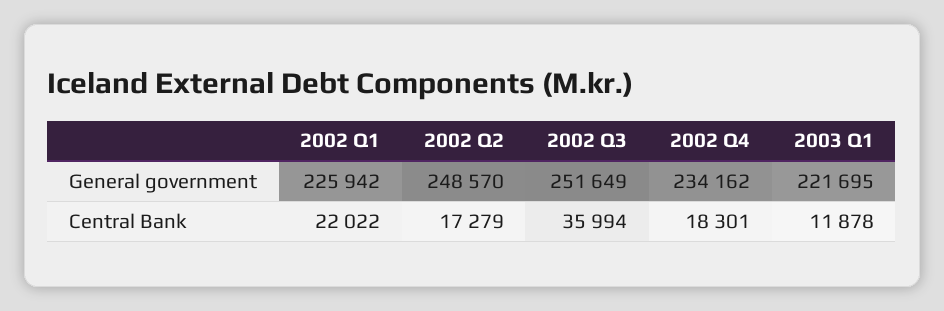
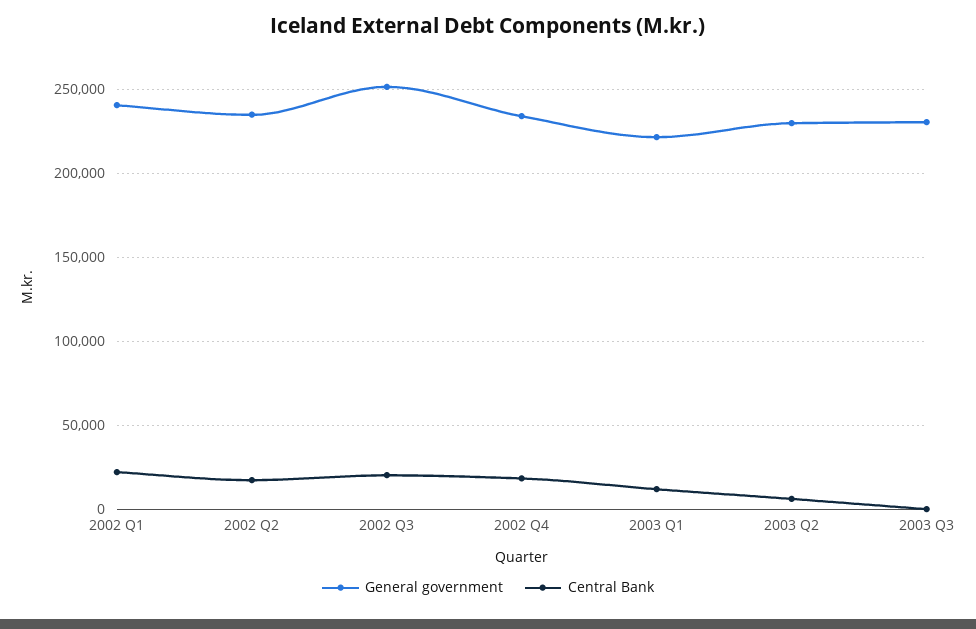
General government, 2002 Q1: 225942 -> 240000
General government, 2002 Q2: 248570 -> 235000
Central Bank, 2002 Q3: 35994 -> 20000
General government, 2003 Q2: none -> 230000
Central Bank, 2003 Q2: none -> 5000
General government, 2003 Q3: none -> 230000
Central Bank, 2003 Q3: none -> 0

